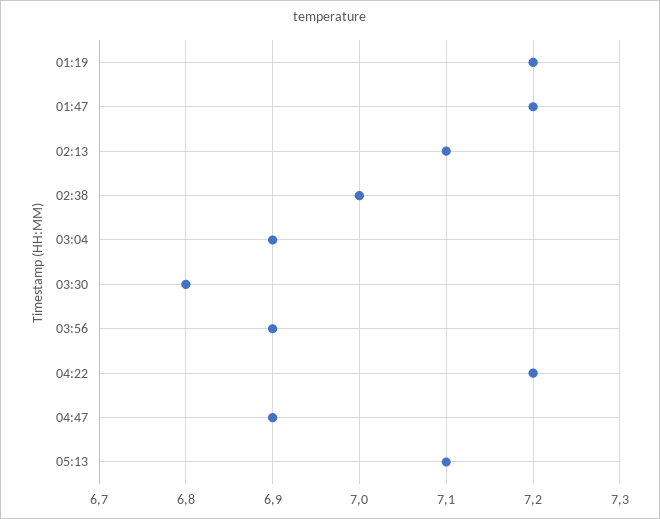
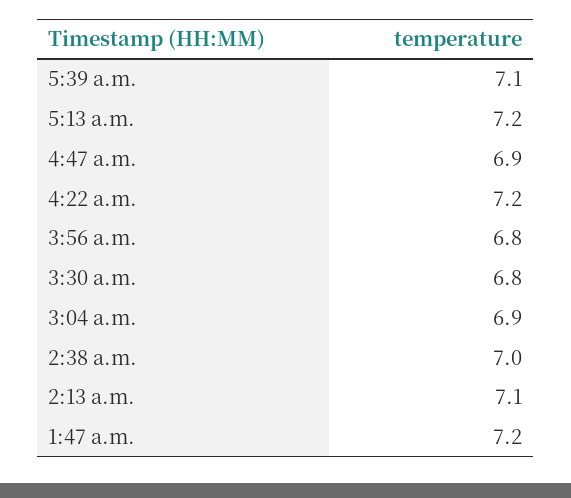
01:19: 7.2 -> none
03:56: 6.9 -> 6.8
05:13: 7.1 -> 7.2
5:39 a.m.: none -> 7.1

